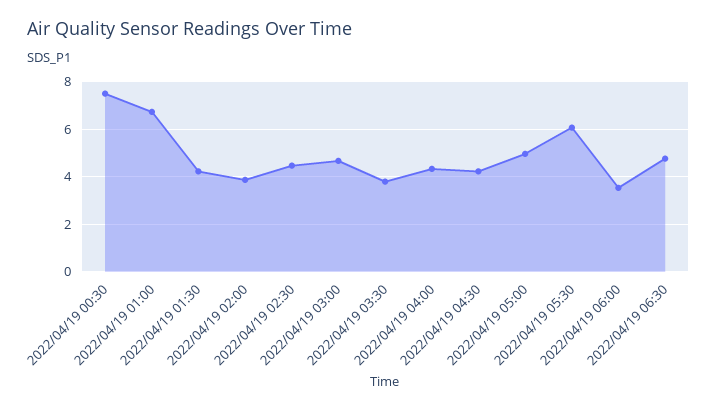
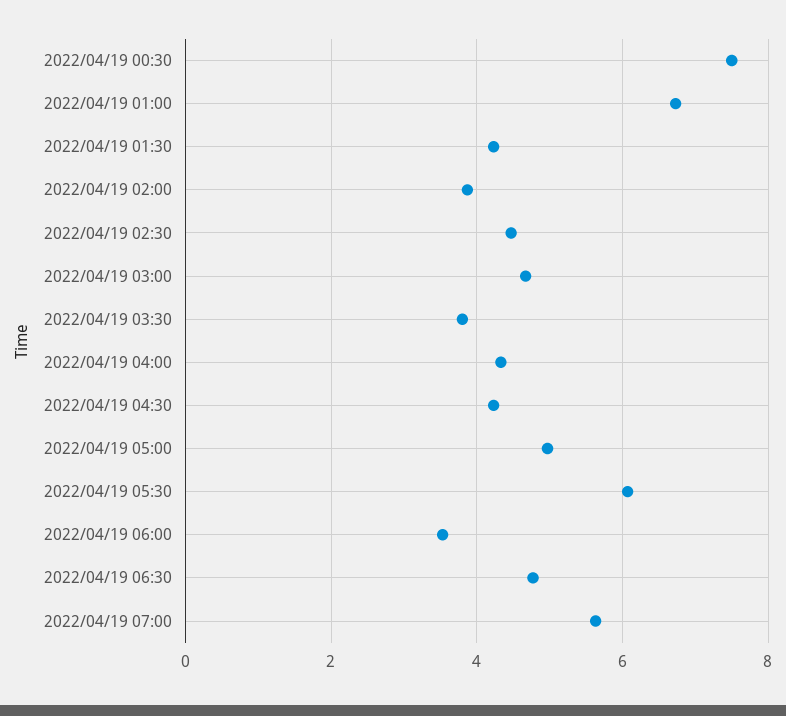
2022/04/19 07:00: none -> 5.6

